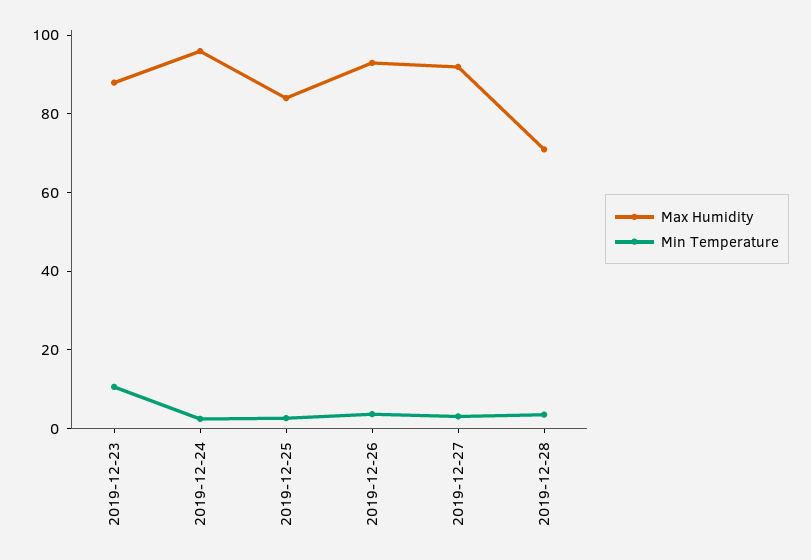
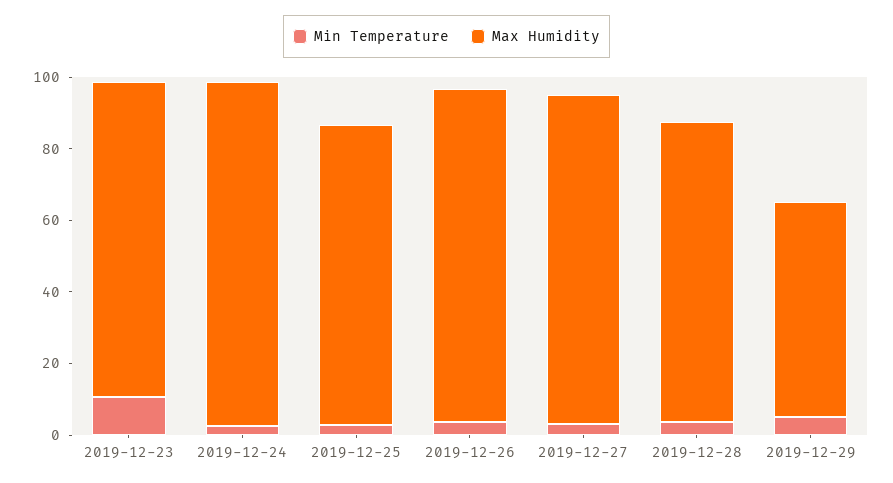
Max Humidity, 2019-12-28: 70 -> 85
Min Temperature, 2019-12-29: none -> 5
Max Humidity, 2019-12-29: none -> 60

